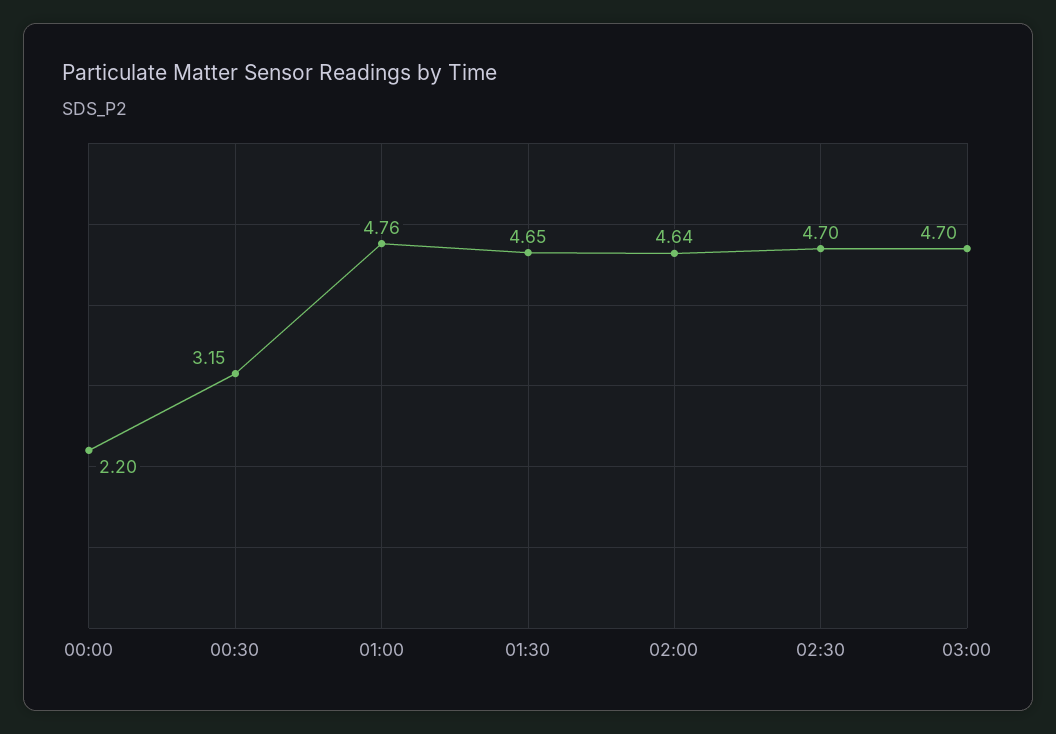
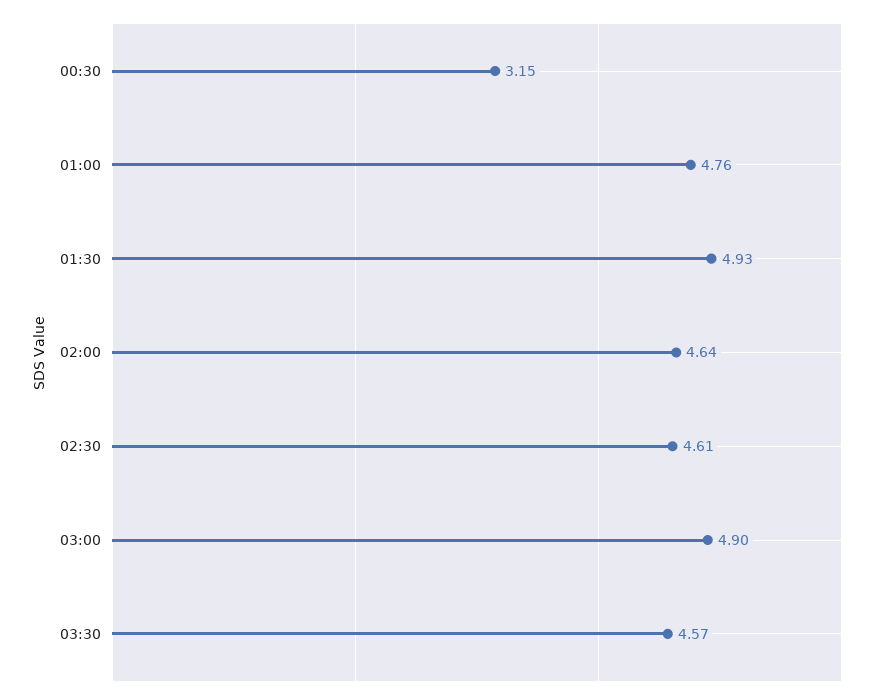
00:00: 2.2 -> none
01:30: 4.65 -> 4.93
02:30: 4.7 -> 4.61
03:00: 4.7 -> 4.9
03:30: none -> 4.57

